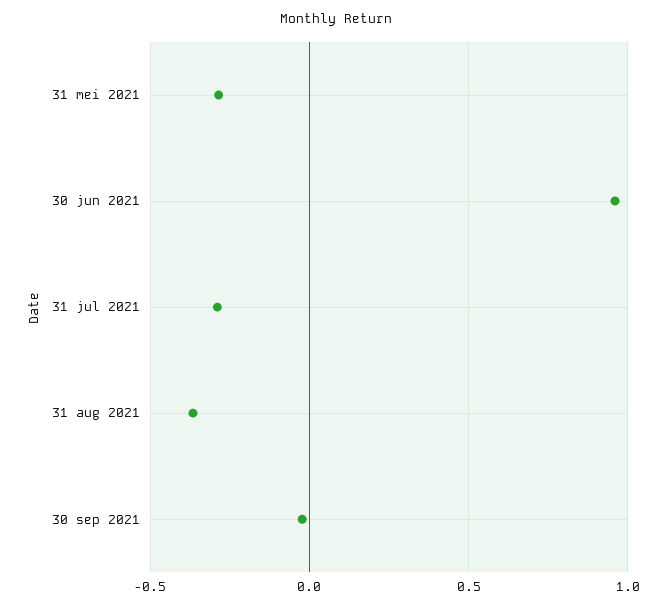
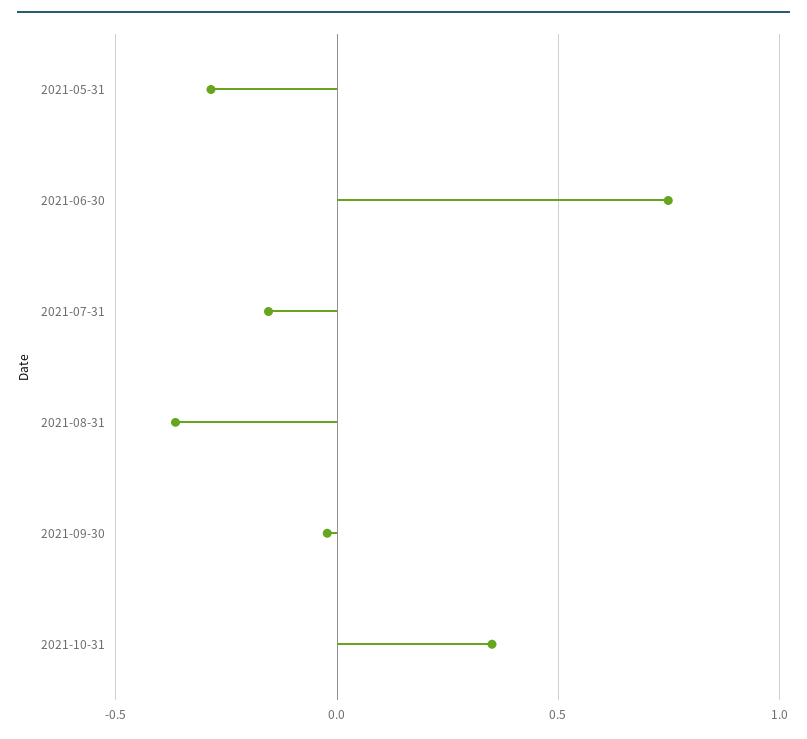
30 jun 2021: 0.95 -> 0.75
31 jul 2021: -0.3 -> -0.15
2021-10-31: none -> 0.35

